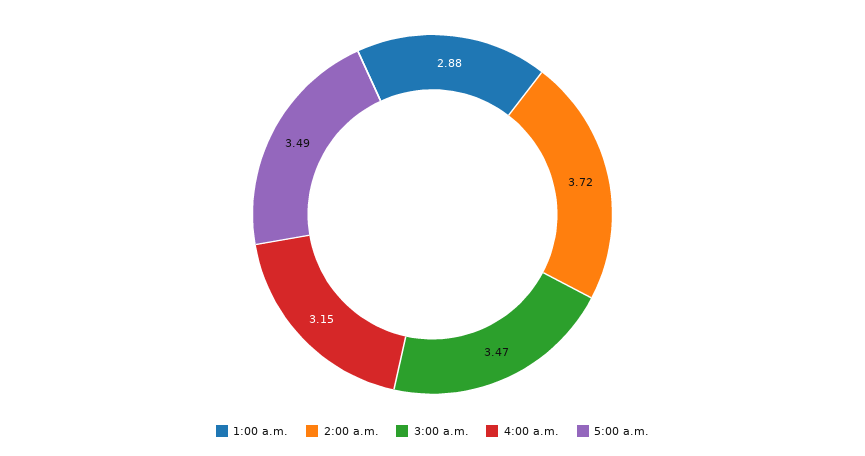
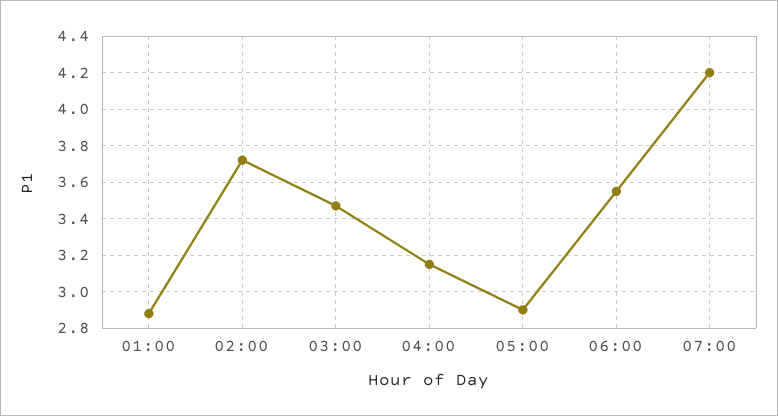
5:00 a.m.: 3.49 -> 2.9
06:00: none -> 3.55
07:00: none -> 4.2

